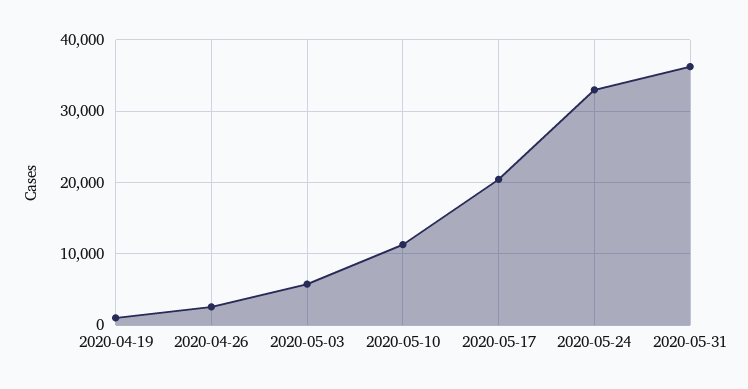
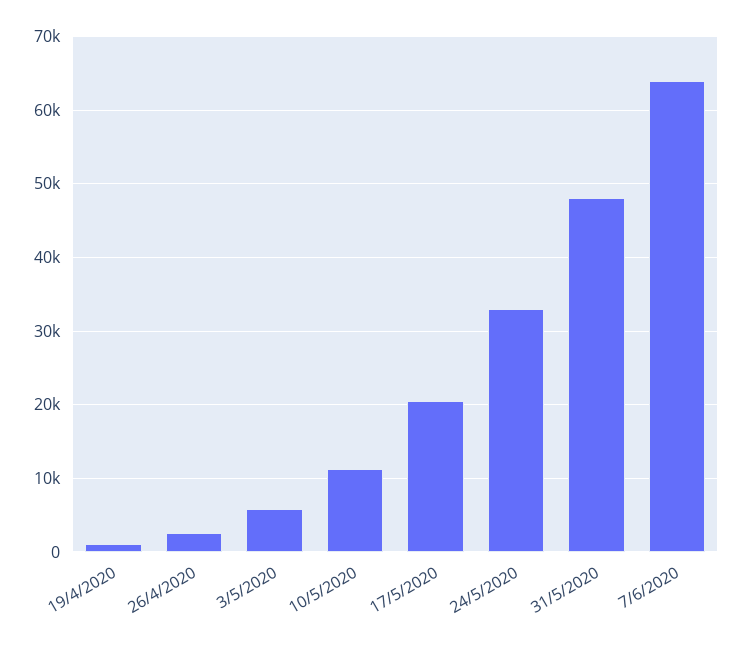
2020-05-31: 36000 -> 48000
7/6/2020: none -> 64000

